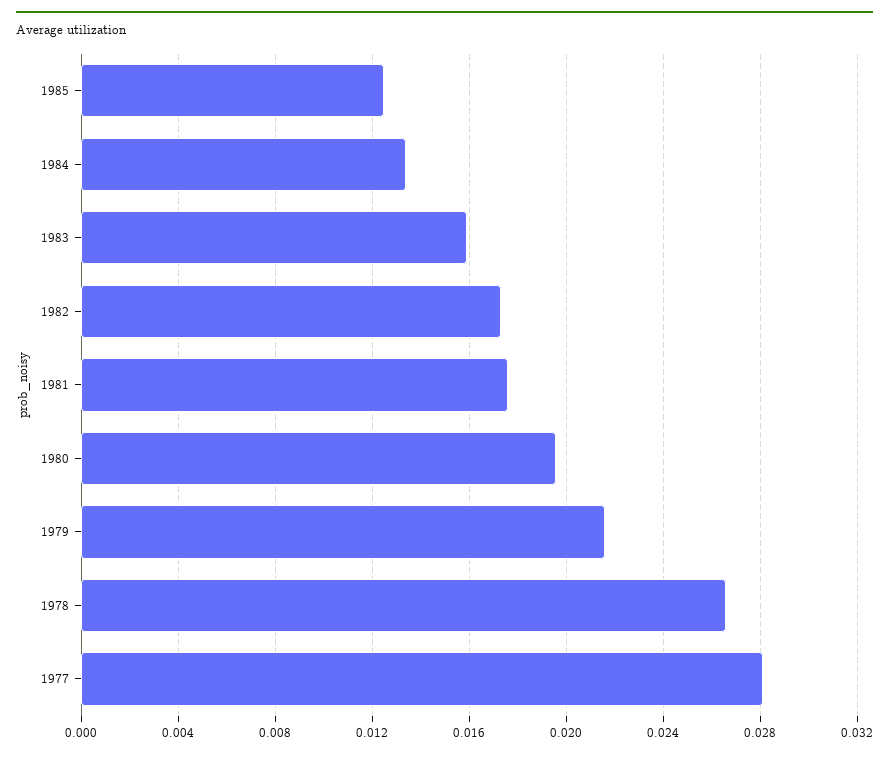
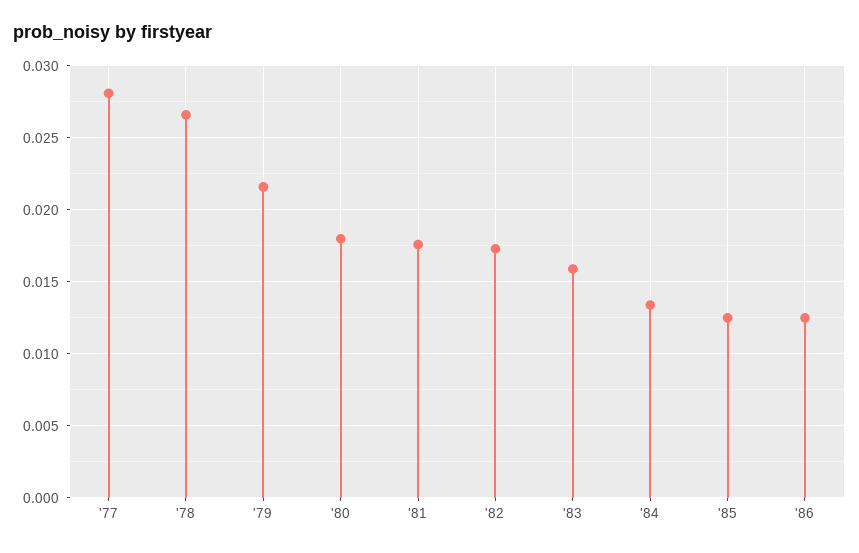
1980: 0.0195 -> 0.018
'86: none -> 0.0125

